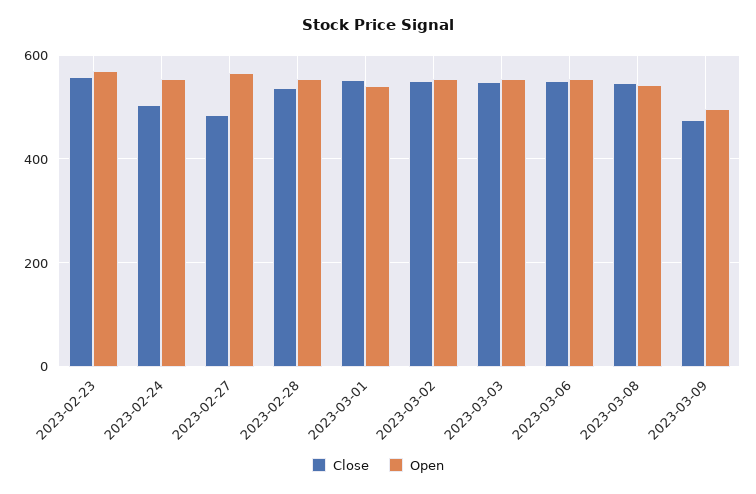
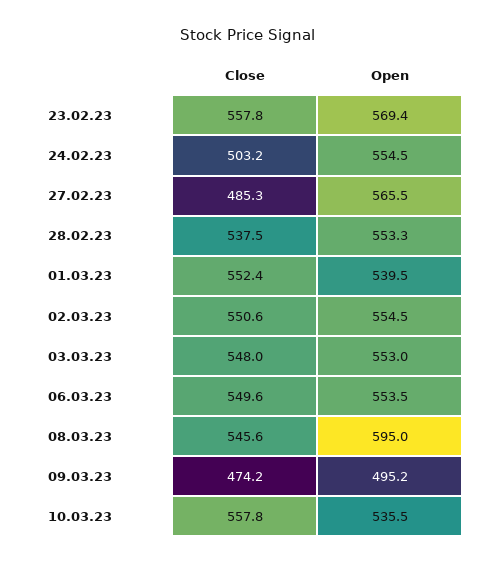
Open, 2023-03-08: 540 -> 595
Close, 10.03.23: none -> 557.8
Open, 10.03.23: none -> 535.5

